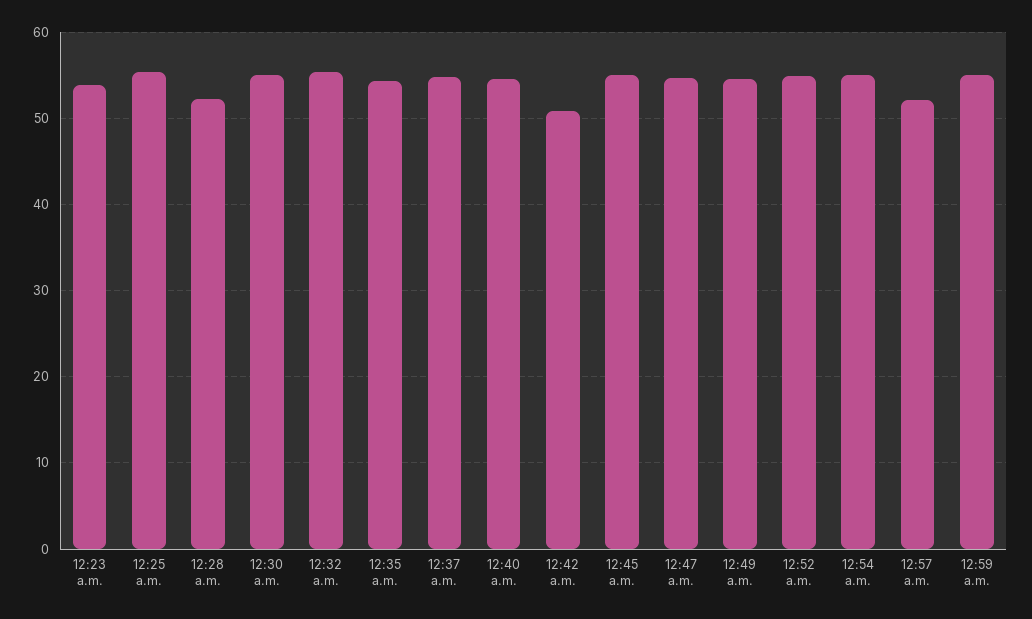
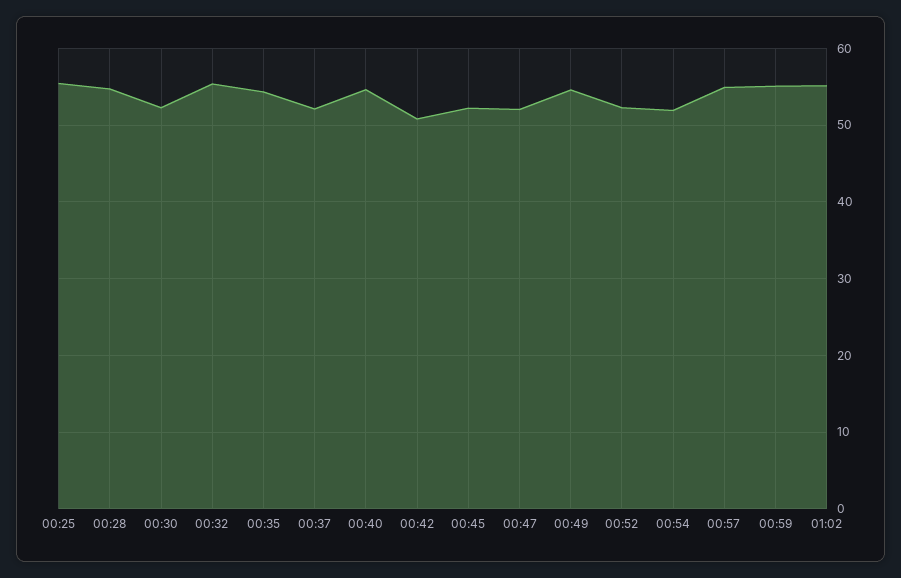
12:23 a.m.: 54 -> none
12:28 a.m.: 52 -> 55
12:30 a.m.: 55 -> 52
12:37 a.m.: 55 -> 52
12:45 a.m.: 55 -> 52
12:47 a.m.: 55 -> 52
12:52 a.m.: 55 -> 52
12:54 a.m.: 55 -> 52
12:57 a.m.: 52 -> 55
01:02: none -> 55

